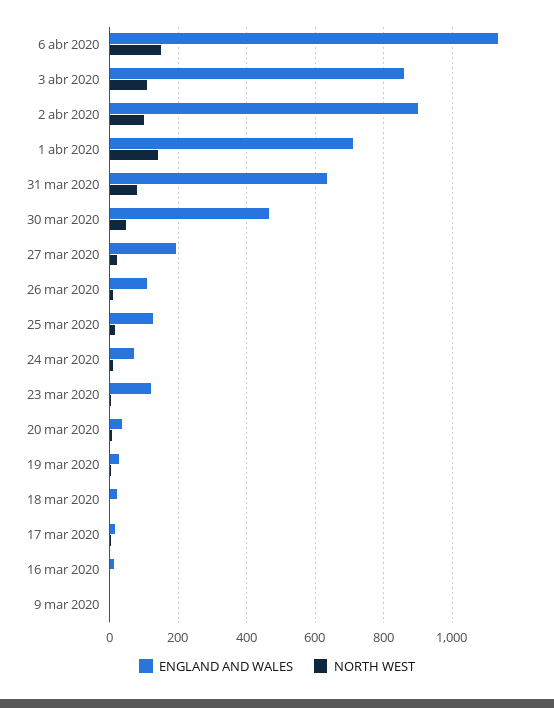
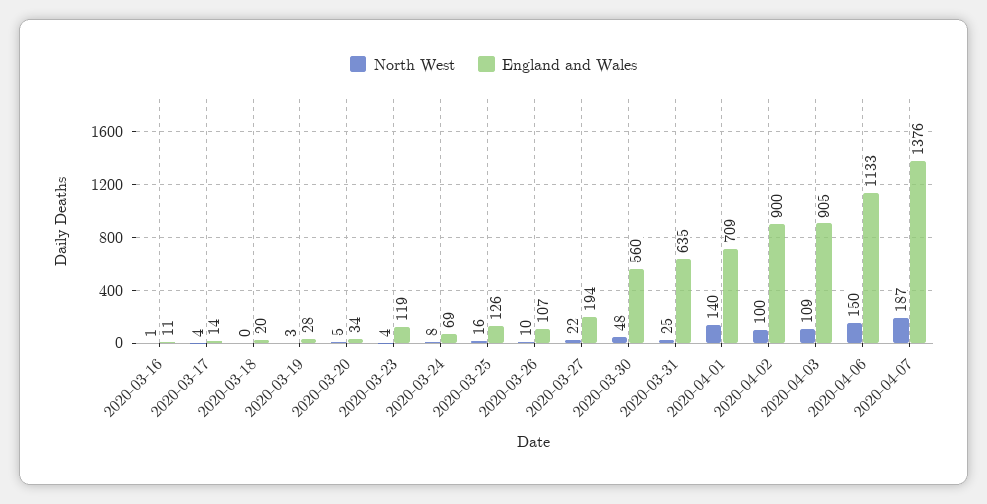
ENGLAND AND WALES, 3 abr 2020: 860 -> 905
NORTH WEST, 31 mar 2020: 80 -> 25
ENGLAND AND WALES, 30 mar 2020: 460 -> 560
ENGLAND AND WALES, 9 mar 2020: 0 -> none
NORTH WEST, 9 mar 2020: 0 -> none
NORTH WEST, 2020-04-07: none -> 187
ENGLAND AND WALES, 2020-04-07: none -> 1376

